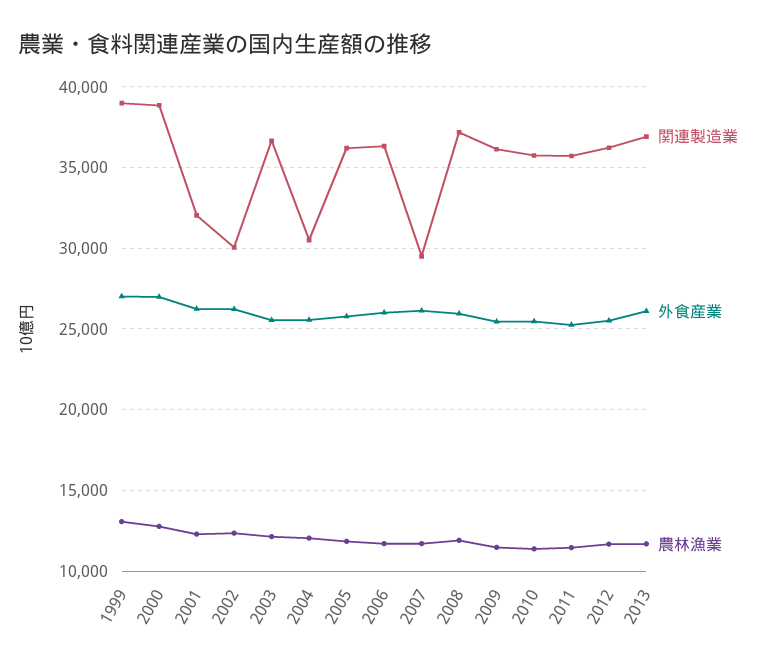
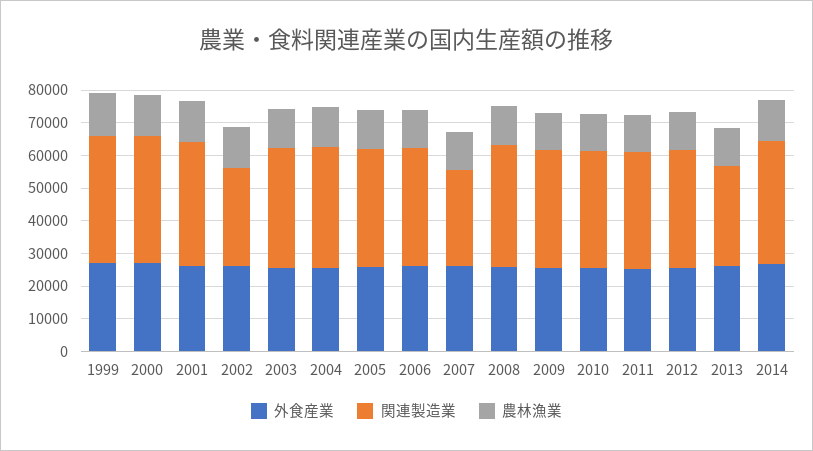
関連製造業, 2001: 32000 -> 37500
関連製造業, 2004: 30500 -> 37500
関連製造業, 2013: 37000 -> 30000
外食産業, 2014: none -> 27500
関連製造業, 2014: none -> 37500
農林漁業, 2014: none -> 12500

